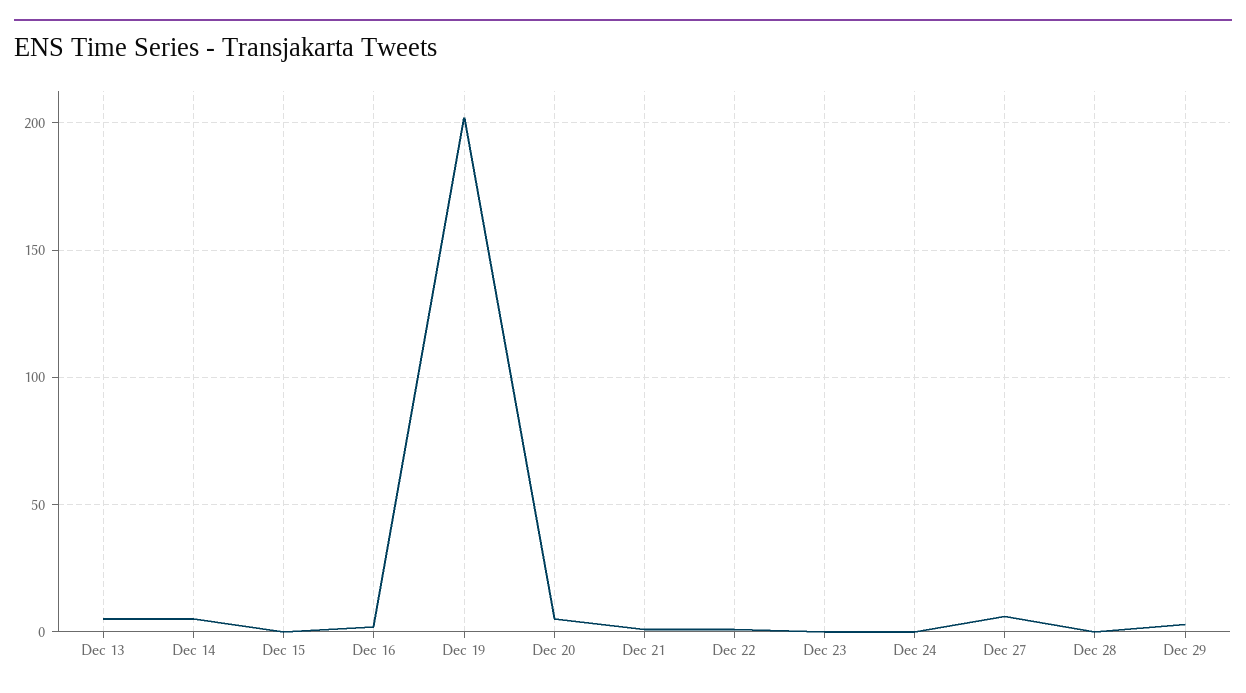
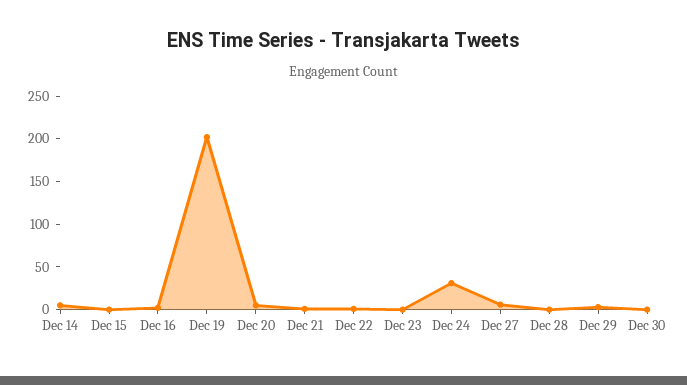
Dec 13: 5 -> none
Dec 24: 0 -> 30
Dec 30: none -> 0

